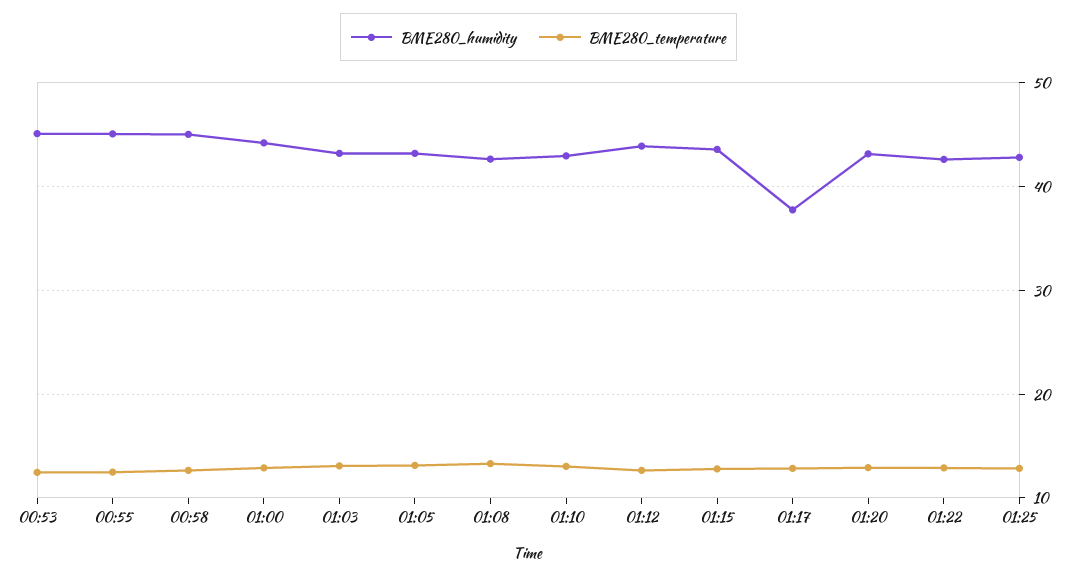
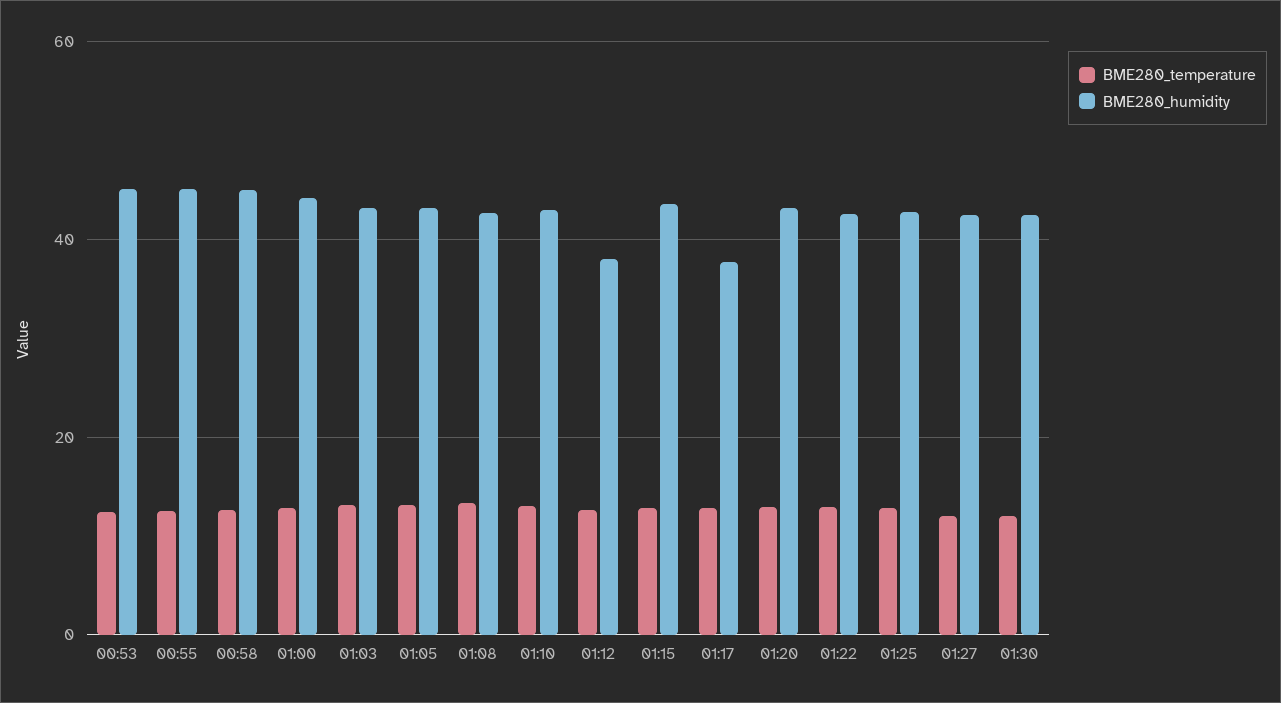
BME280_humidity, 01:12: 44 -> 38
BME280_temperature, 01:27: none -> 12
BME280_humidity, 01:27: none -> 42
BME280_temperature, 01:30: none -> 12
BME280_humidity, 01:30: none -> 42

